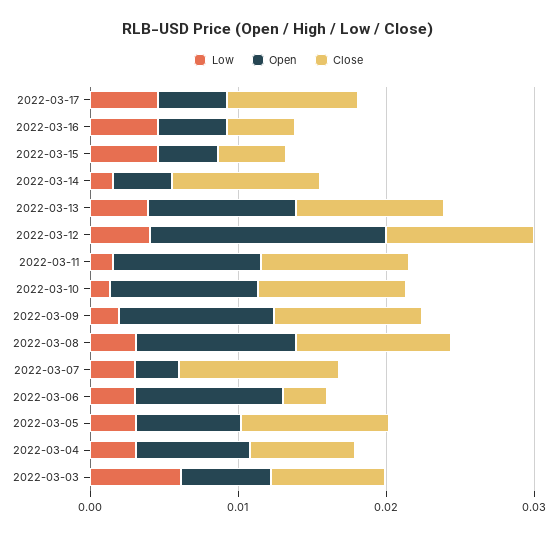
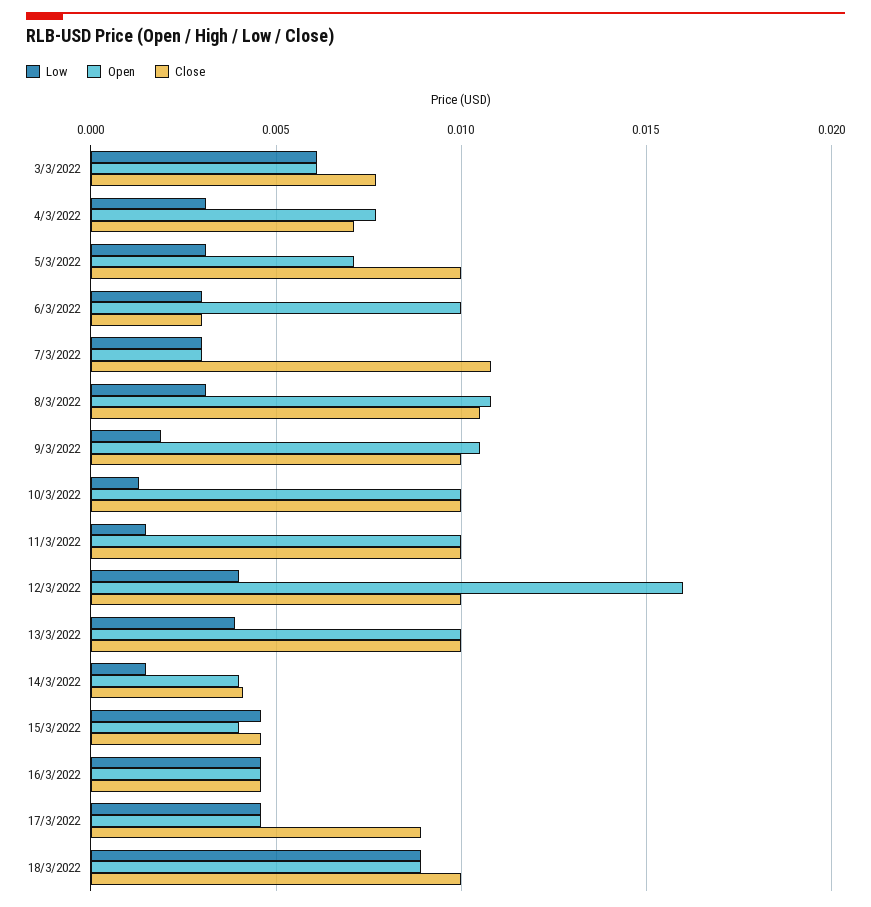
Close, 2022-03-14: 0.01 -> 0.004
Low, 18/3/2022: none -> 0.009
Open, 18/3/2022: none -> 0.009
Close, 18/3/2022: none -> 0.01

